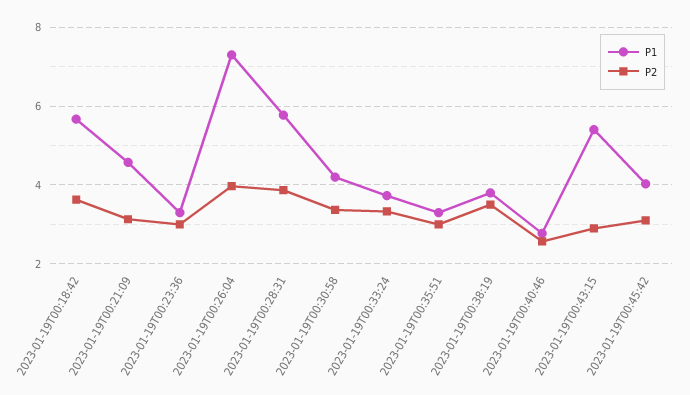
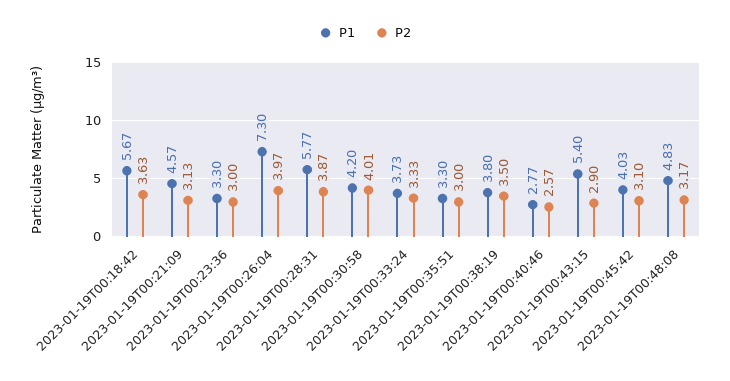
P2, 2023-01-19T00:30:58: 3.4 -> 4.01
P1, 2023-01-19T00:48:08: none -> 4.83
P2, 2023-01-19T00:48:08: none -> 3.17

